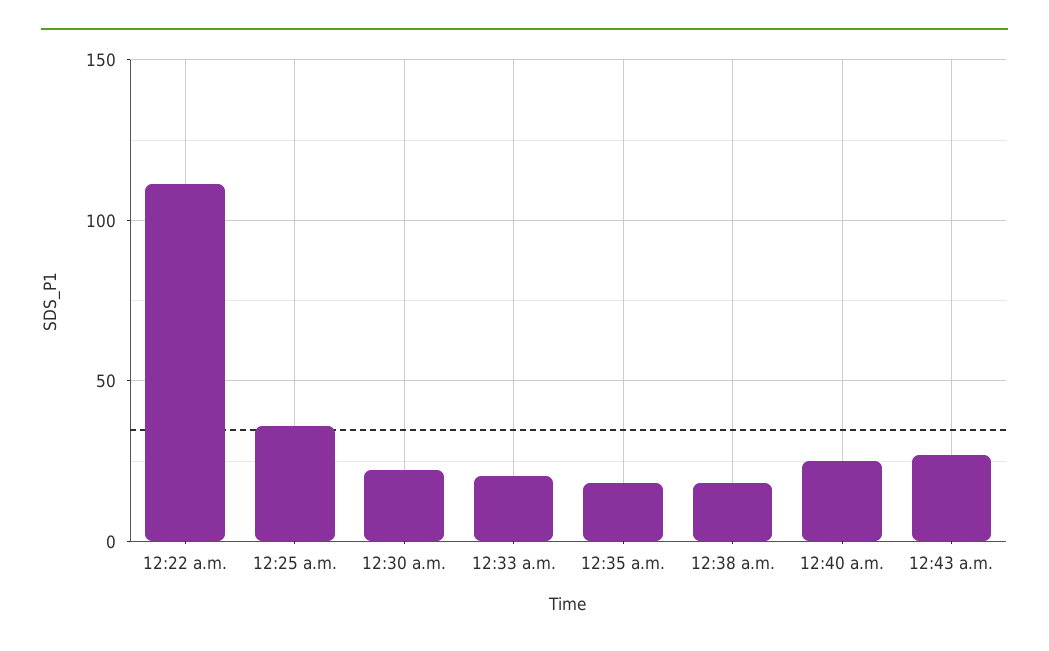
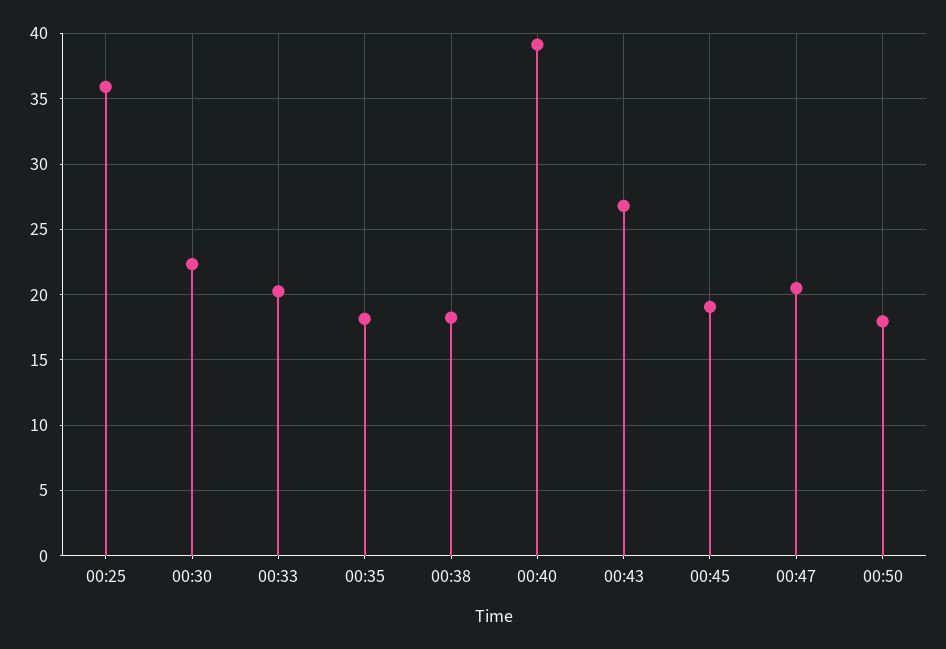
12:22 a.m.: 110 -> none
12:40 a.m.: 25 -> 39
00:45: none -> 19
00:47: none -> 20.5
00:50: none -> 18

